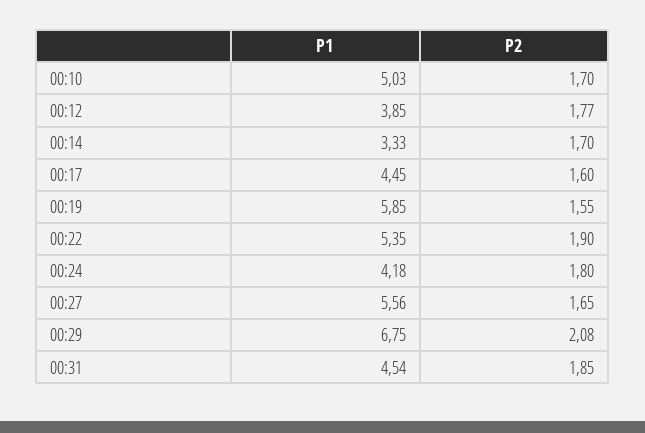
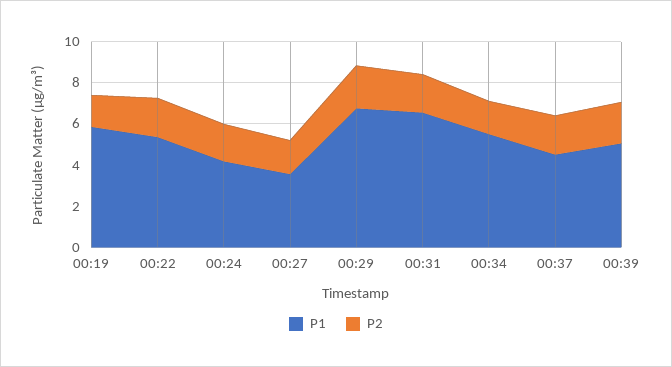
P1, 00:10: 5.03 -> none
P2, 00:10: 1.7 -> none
P1, 00:12: 3.85 -> none
P2, 00:12: 1.77 -> none
P1, 00:14: 3.33 -> none
P2, 00:14: 1.7 -> none
P1, 00:17: 4.45 -> none
P2, 00:17: 1.6 -> none
P1, 00:27: 5.56 -> 3.5
P1, 00:31: 4.54 -> 6.5
P1, 00:34: none -> 5.5
P2, 00:34: none -> 1.5
P1, 00:37: none -> 4.5
P2, 00:37: none -> 2
P1, 00:39: none -> 5
P2, 00:39: none -> 2

